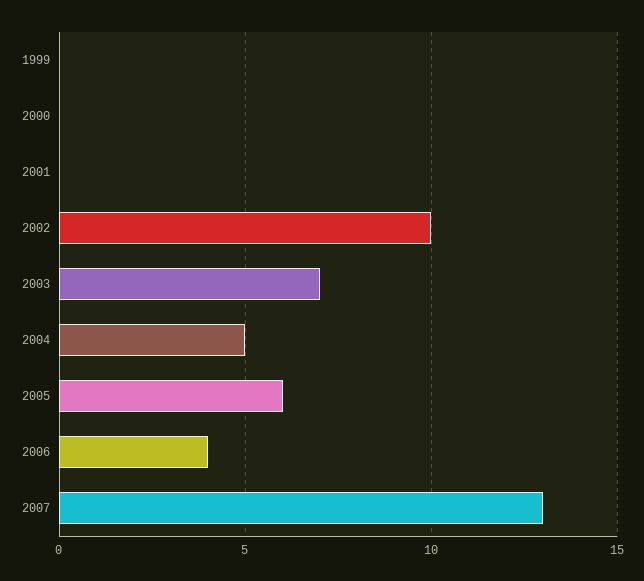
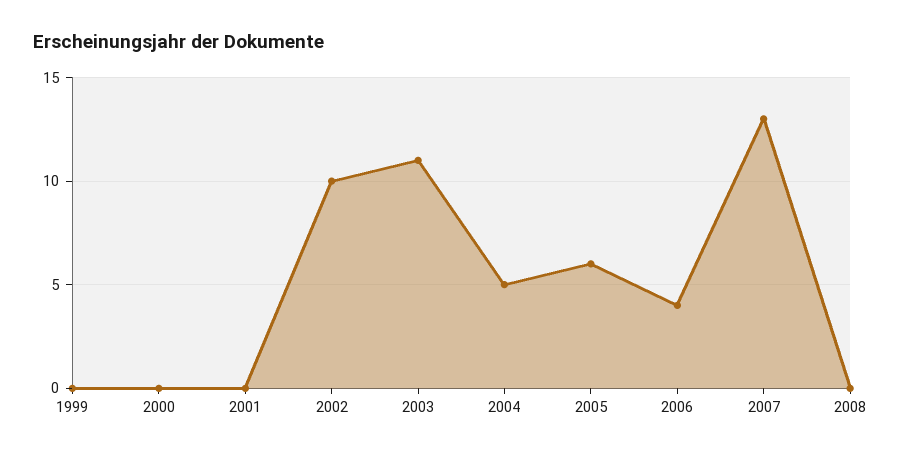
2003: 7 -> 11
2008: none -> 0

